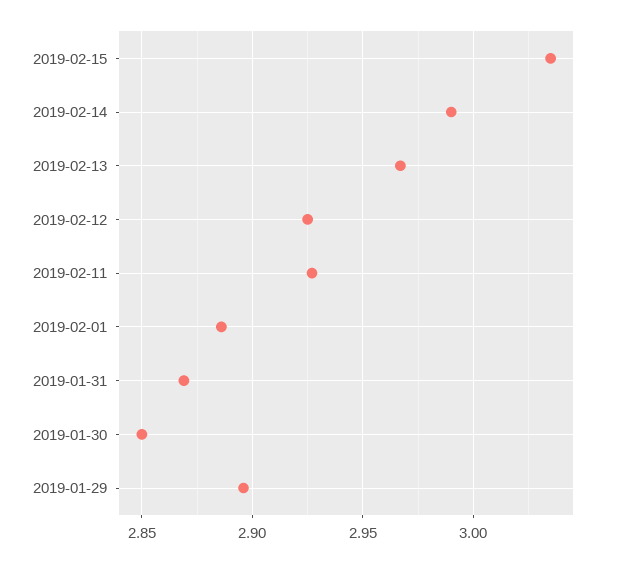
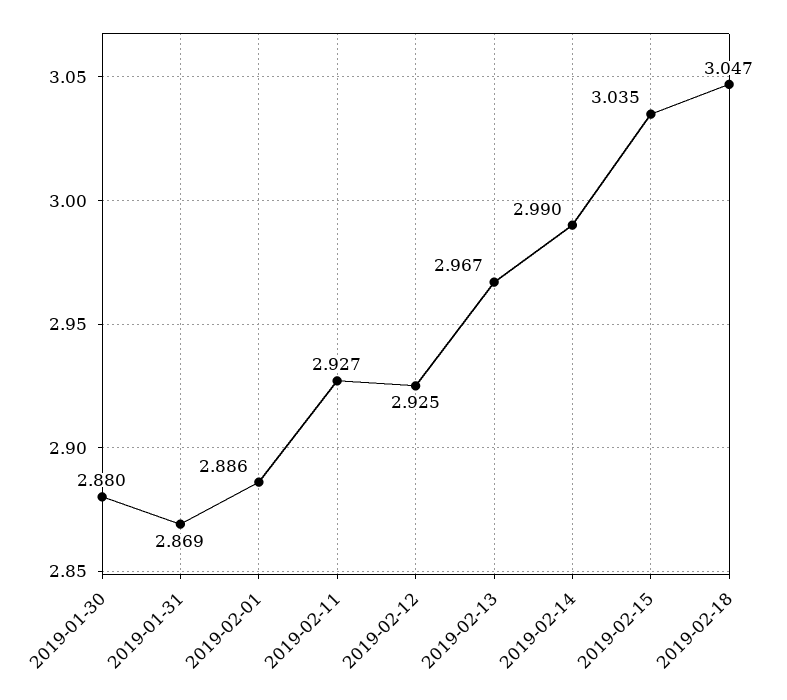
2019-01-30: 2.85 -> 2.88
2019-01-29: 2.895 -> none
2019-02-18: none -> 3.047

